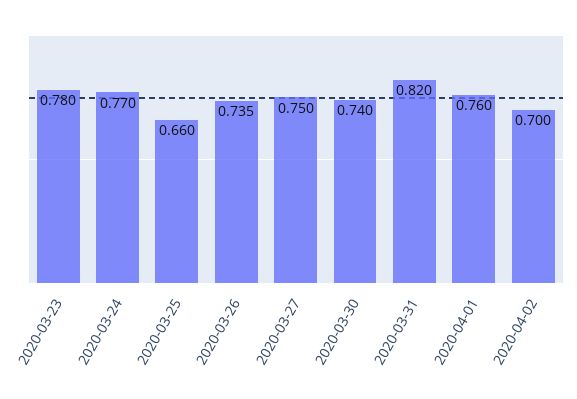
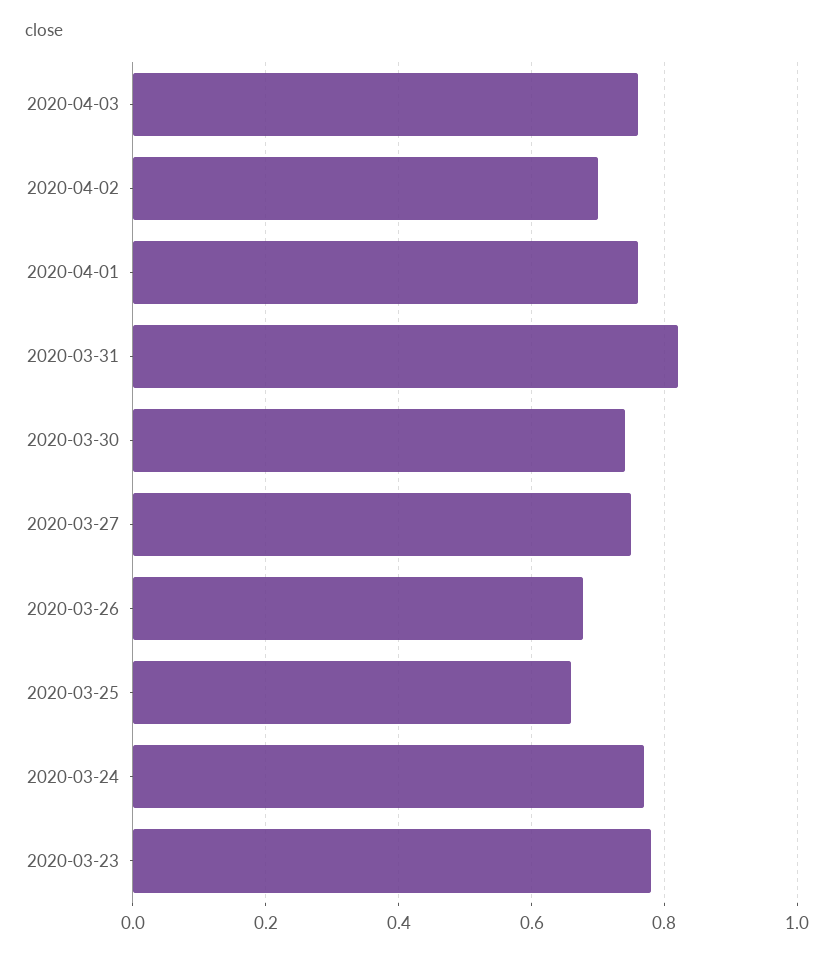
2020-03-26: 0.735 -> 0.68
2020-04-03: none -> 0.76

